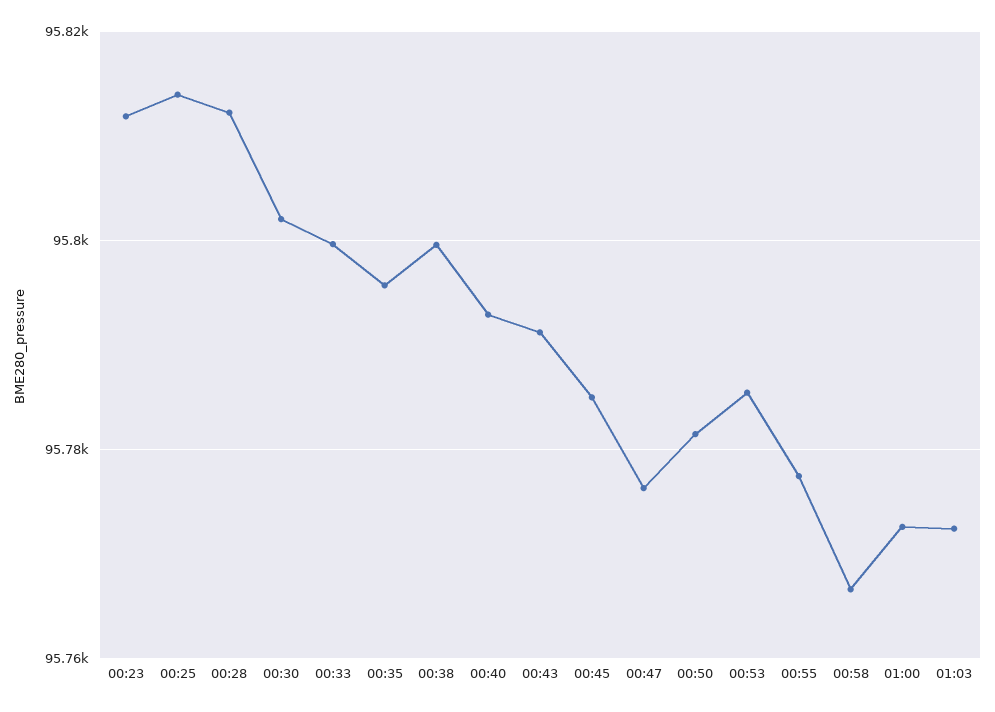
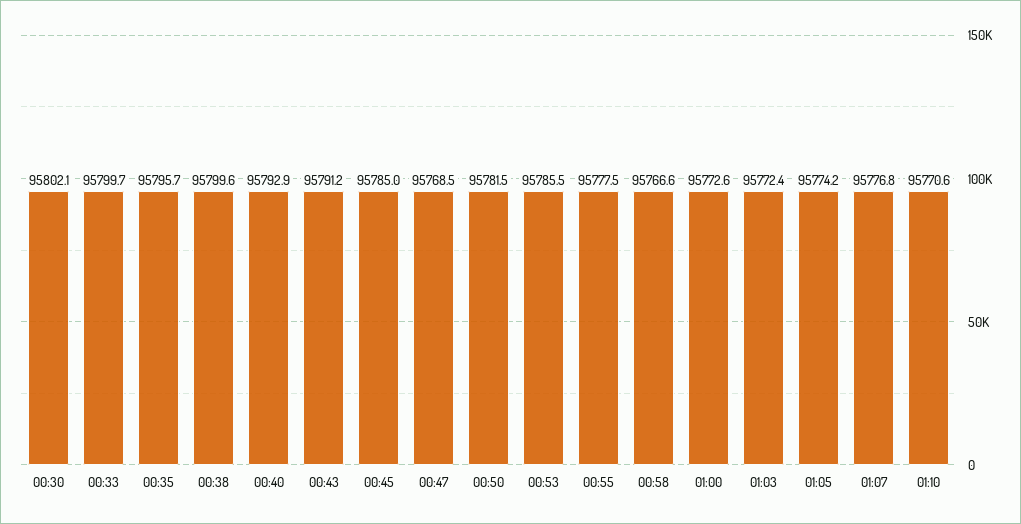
00:23: 95812 -> none
00:25: 95814 -> none
00:28: 95812 -> none
00:47: 95776 -> 95768.5
01:05: none -> 95774.2
01:07: none -> 95776.8
01:10: none -> 95770.6

